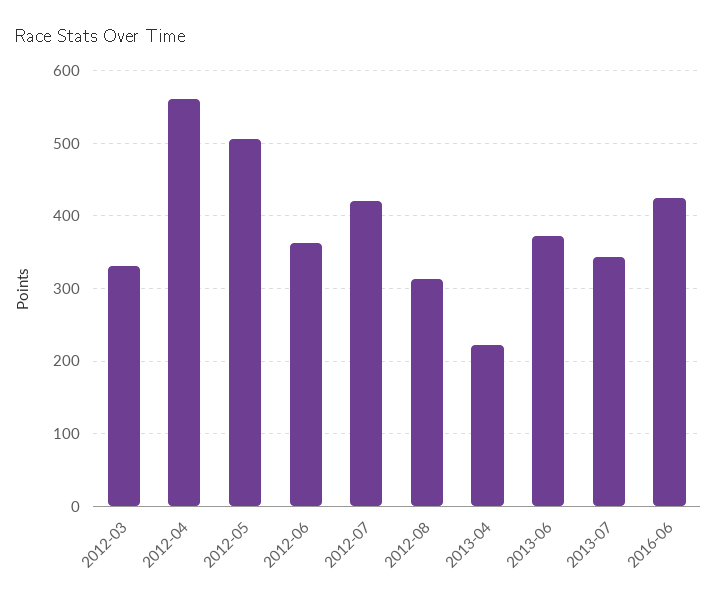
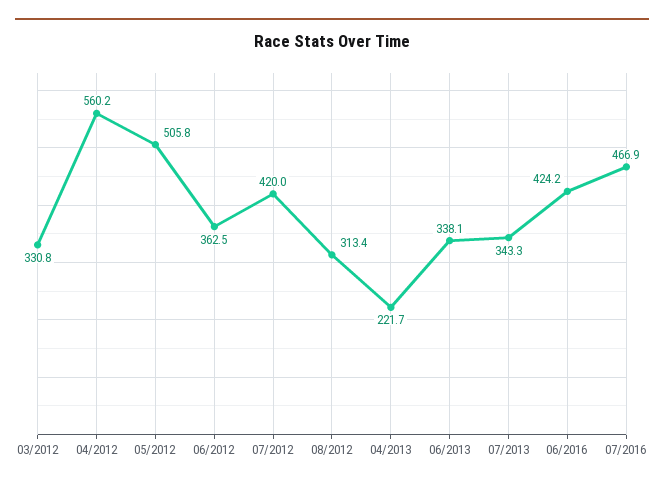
2013-06: 370 -> 338.1
07/2016: none -> 466.9

